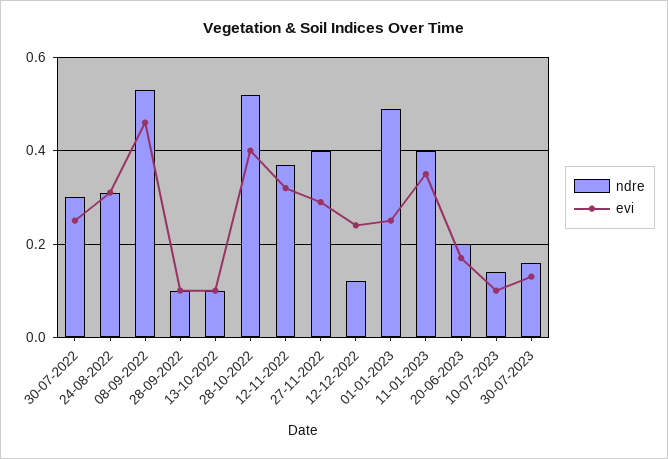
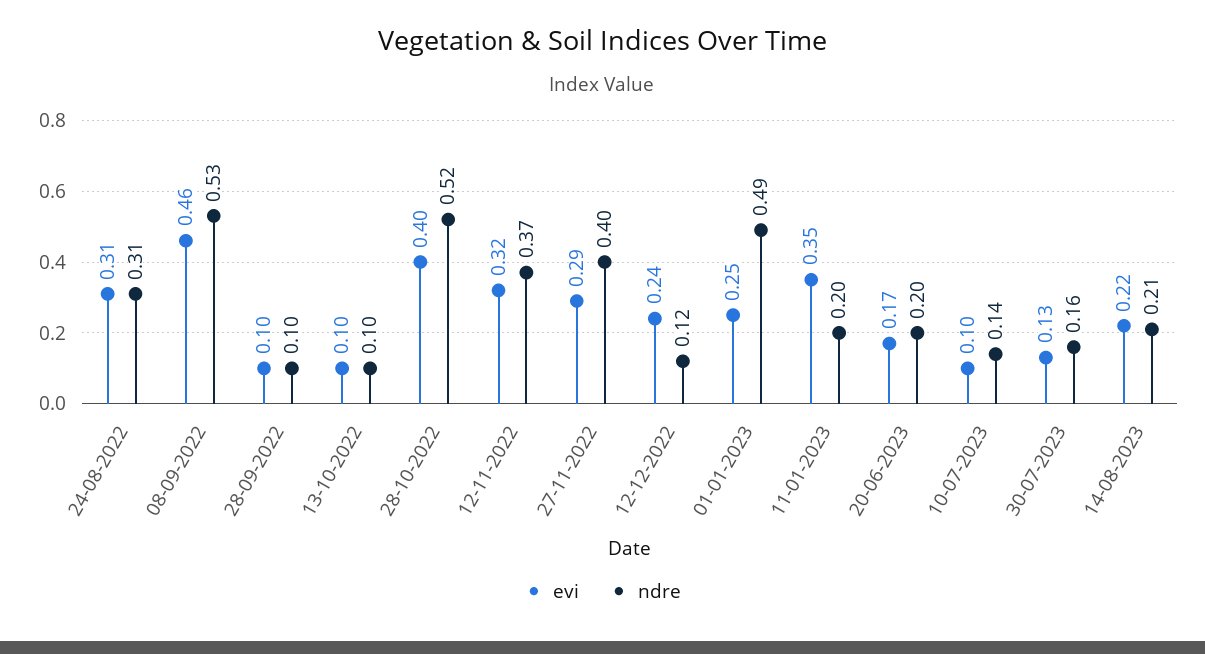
ndre, 30-07-2022: 0.3 -> none
evi, 30-07-2022: 0.25 -> none
ndre, 11-01-2023: 0.4 -> 0.2
evi, 14-08-2023: none -> 0.22
ndre, 14-08-2023: none -> 0.21

